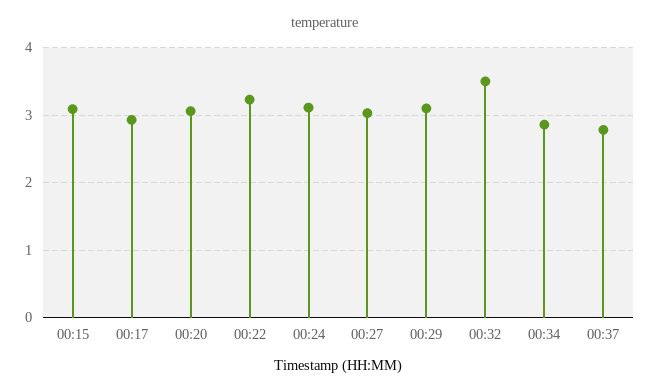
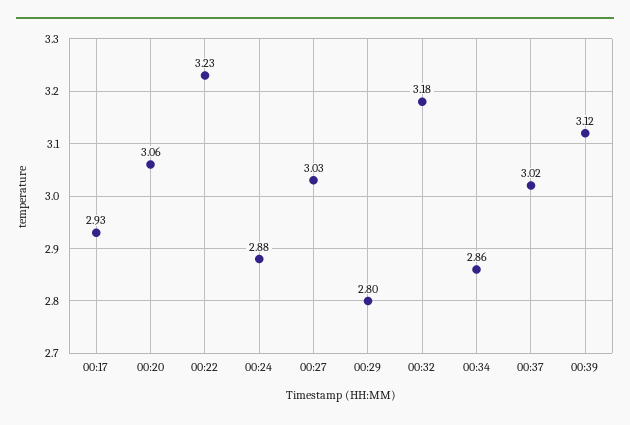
00:15: 3.1 -> none
00:24: 3.1 -> 2.88
00:29: 3.1 -> 2.8
00:32: 3.5 -> 3.18
00:37: 2.8 -> 3.02
00:39: none -> 3.12

